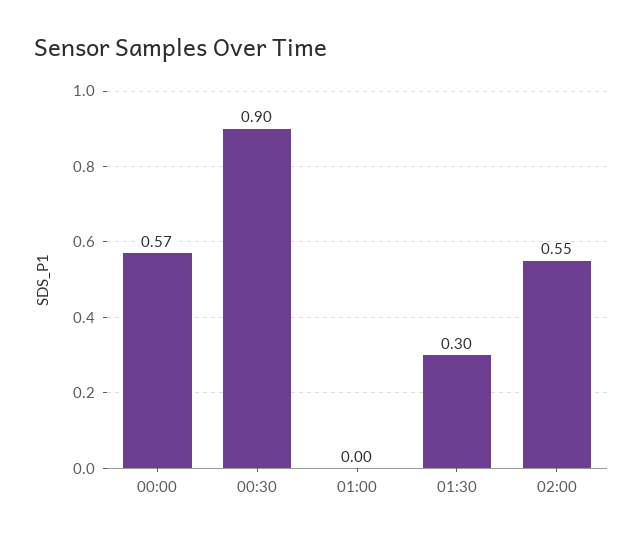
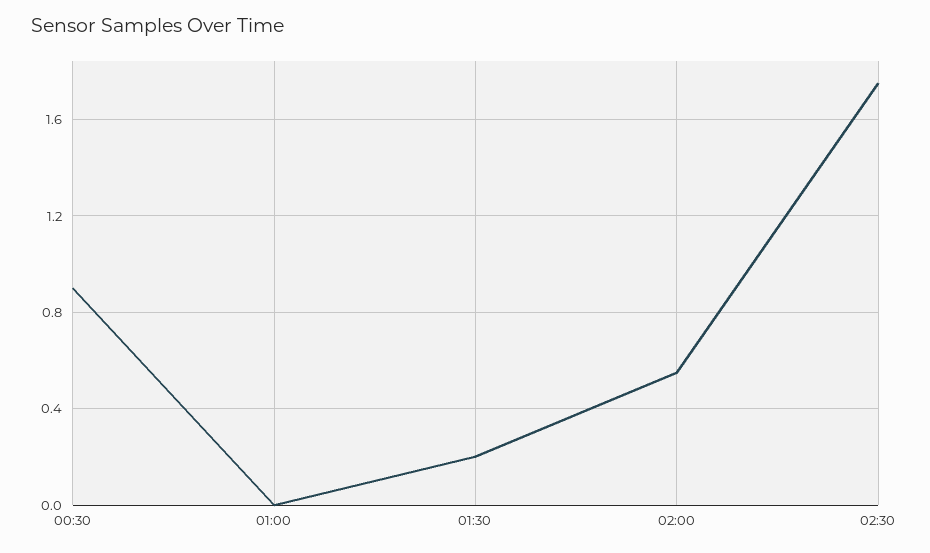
00:00: 0.57 -> none
01:30: 0.3 -> 0.2
02:30: none -> 1.75

